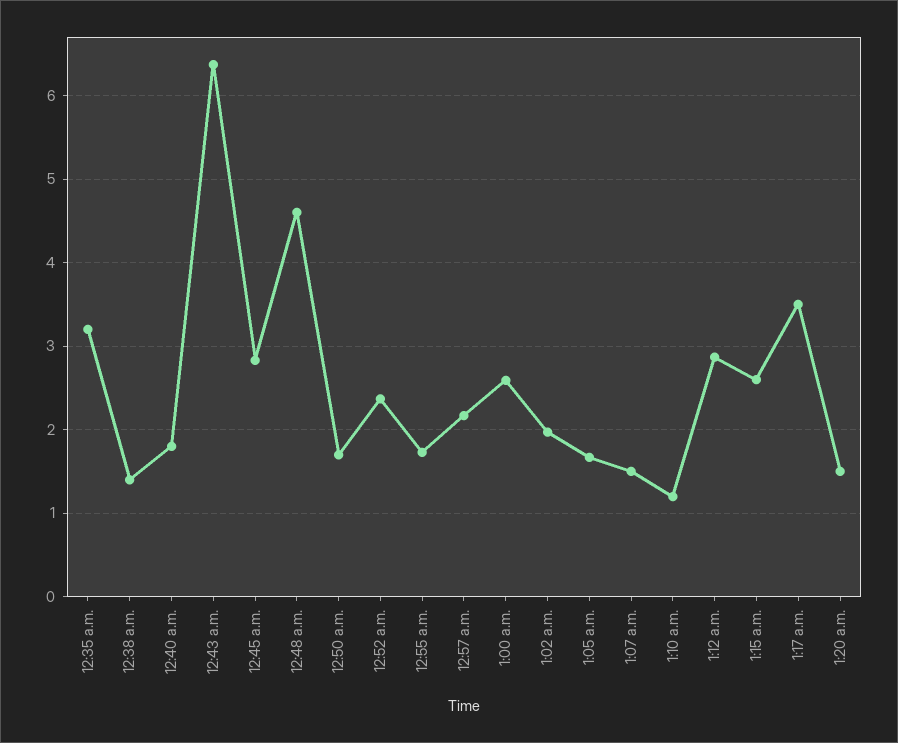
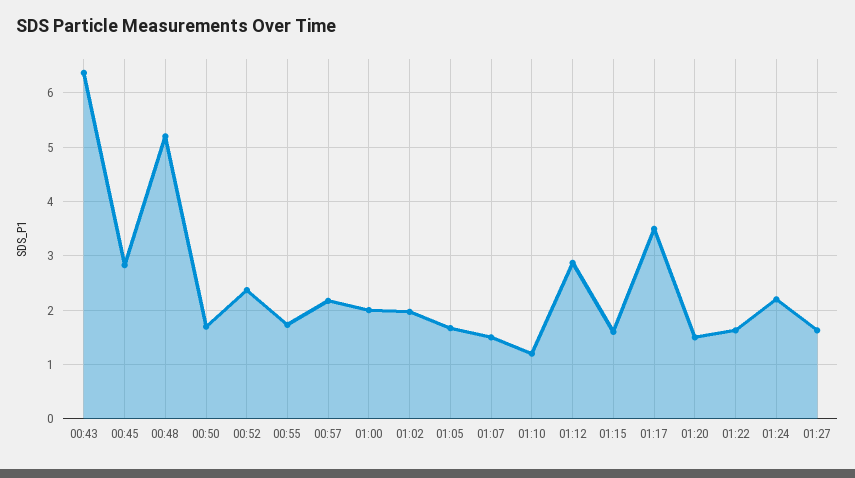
12:35 a.m.: 3.2 -> none
12:38 a.m.: 1.4 -> none
12:40 a.m.: 1.8 -> none
12:48 a.m.: 4.6 -> 5.2
1:00 a.m.: 2.6 -> 2
1:15 a.m.: 2.6 -> 1.6
01:22: none -> 1.6
01:24: none -> 2.2
01:27: none -> 1.6

